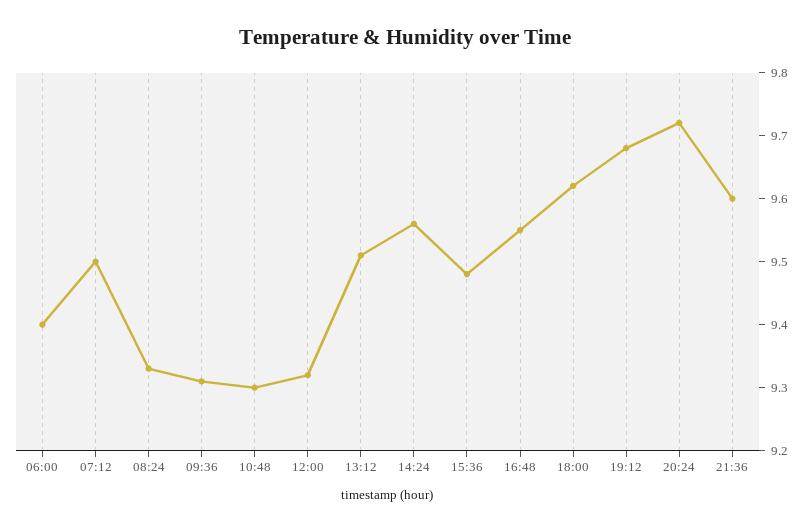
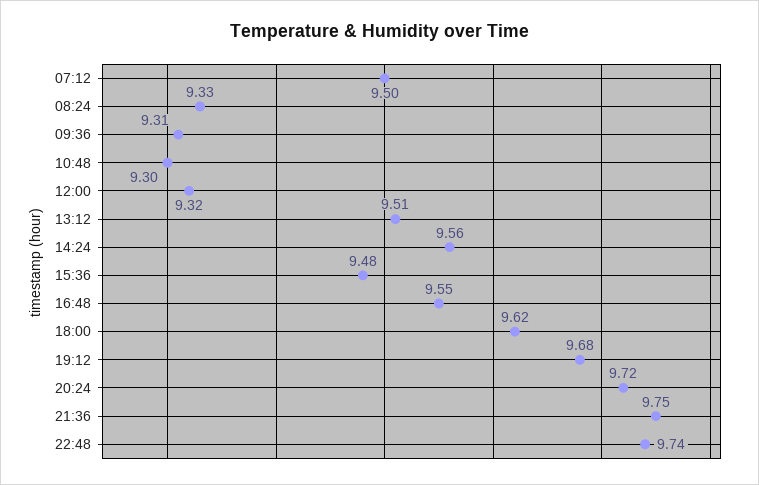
06:00: 9.4 -> none
21:36: 9.6 -> 9.75
22:48: none -> 9.74

